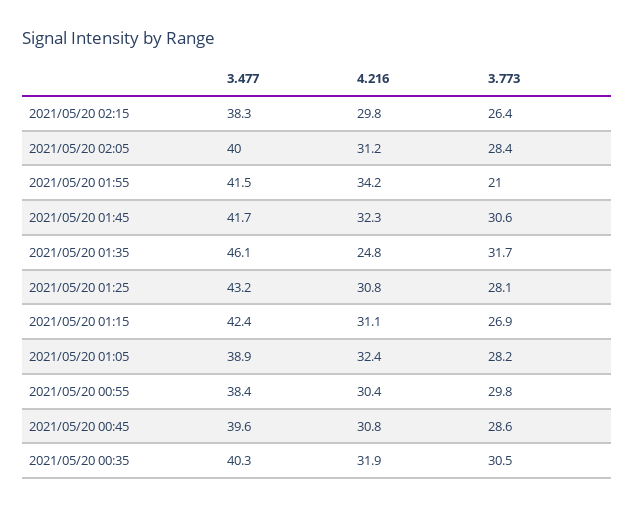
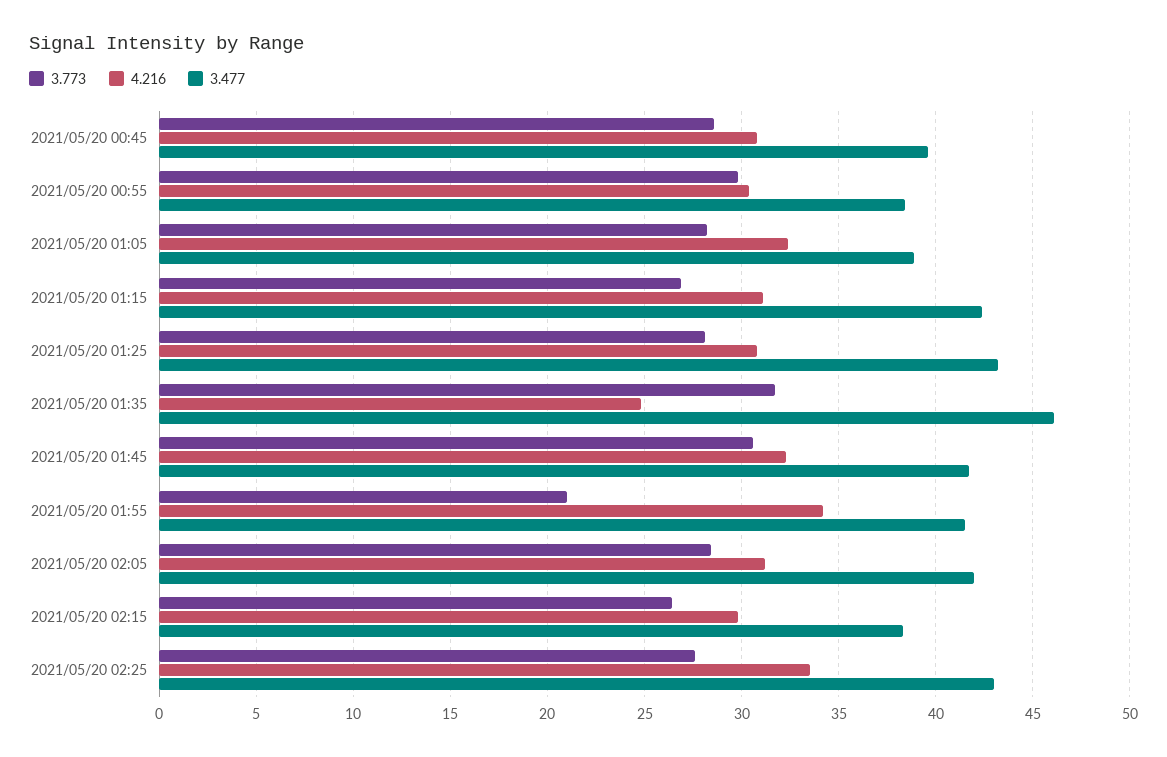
3.477, 2021/05/20 02:05: 40 -> 42
3.477, 2021/05/20 00:35: 40.3 -> none
4.216, 2021/05/20 00:35: 31.9 -> none
3.773, 2021/05/20 00:35: 30.5 -> none
3.773, 2021/05/20 02:25: none -> 27.5
4.216, 2021/05/20 02:25: none -> 33.5
3.477, 2021/05/20 02:25: none -> 43

